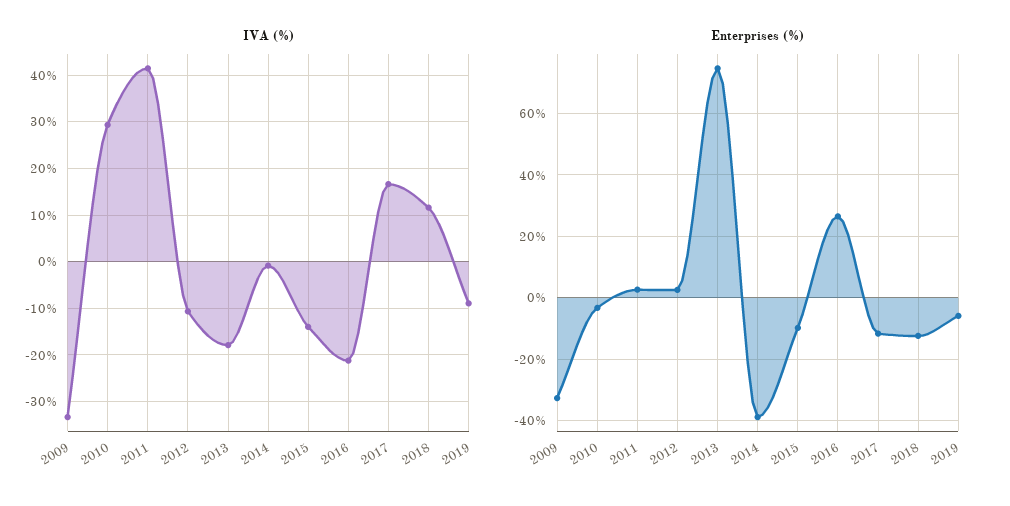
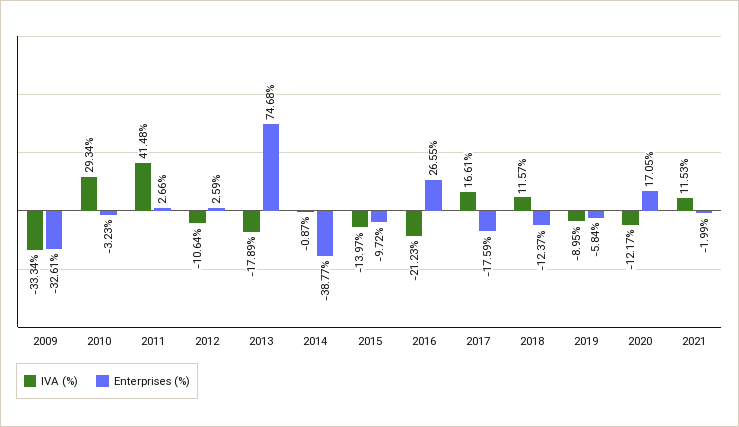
Enterprises (%), 2017: -12 -> -17.59
IVA (%), 2020: none -> -12.17
Enterprises (%), 2020: none -> 17.05
IVA (%), 2021: none -> 11.53
Enterprises (%), 2021: none -> -1.99

